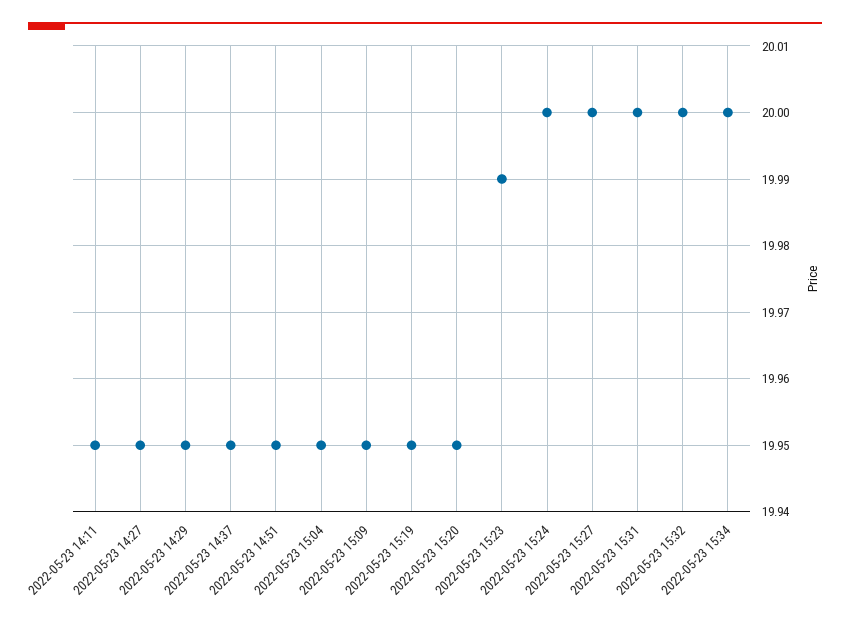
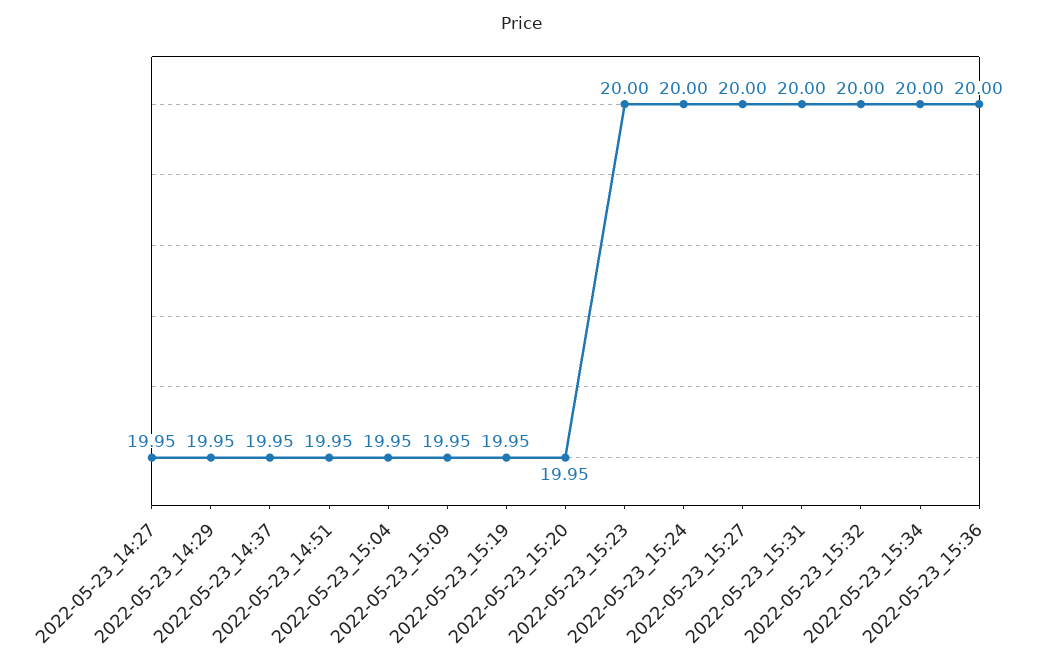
2022-05-23 14:11: 19.95 -> none
2022-05-23 15:23: 19.99 -> 20
2022-05-23_15:36: none -> 20

